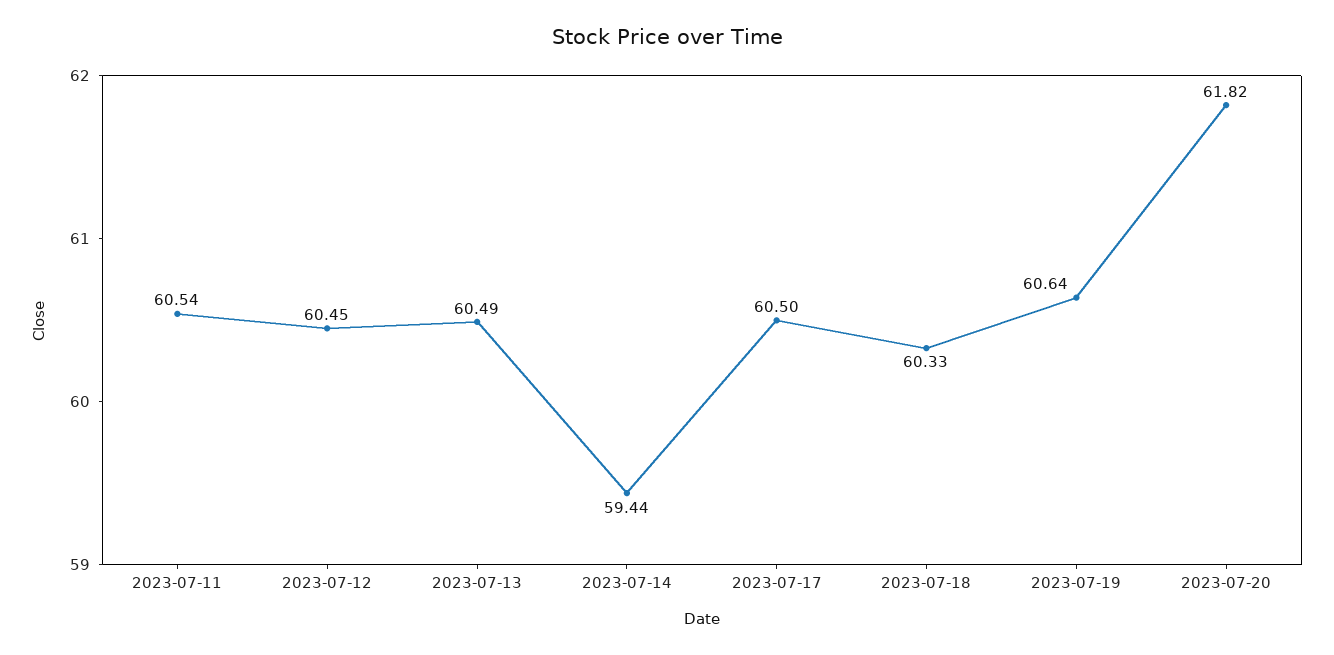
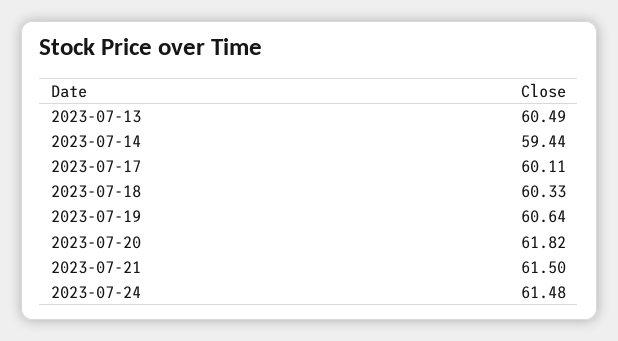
2023-07-11: 60.54 -> none
2023-07-12: 60.45 -> none
2023-07-17: 60.5 -> 60.11
2023-07-21: none -> 61.5
2023-07-24: none -> 61.48

